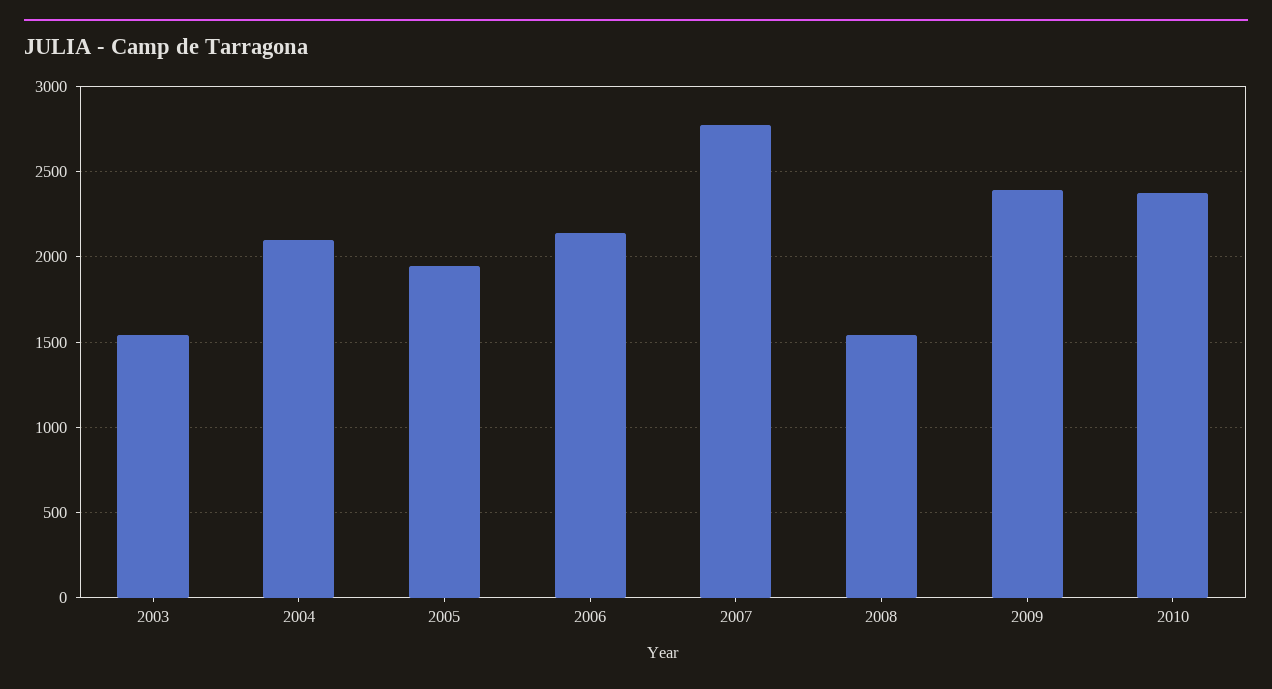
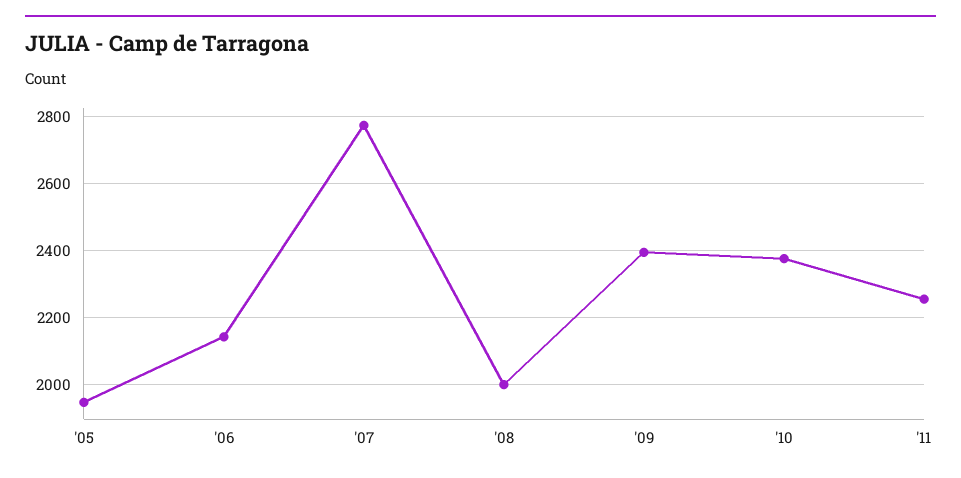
2003: 1550 -> none
2004: 2100 -> none
2008: 1550 -> 2000
'11: none -> 2260

